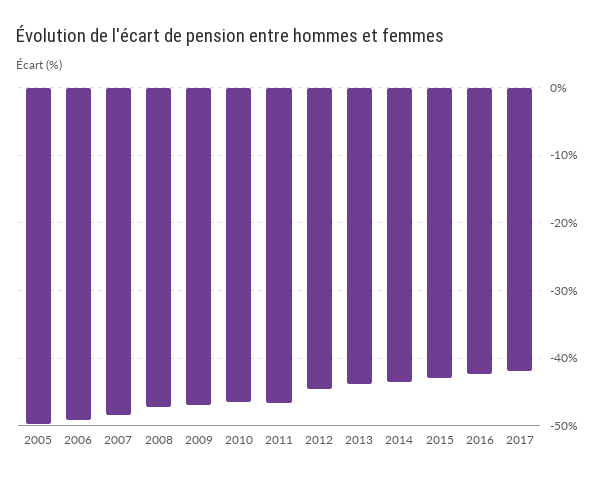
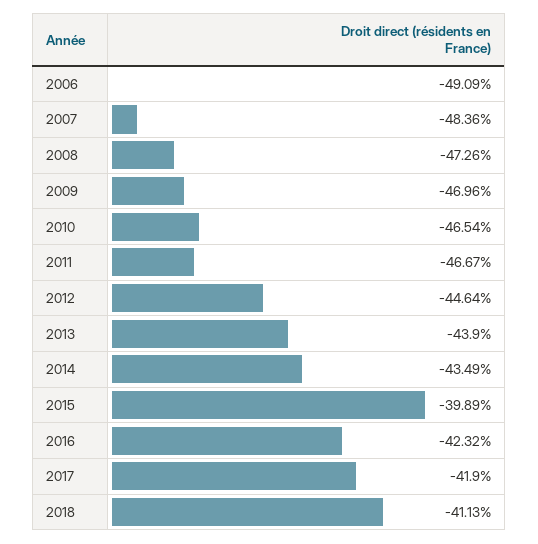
2005: -50 -> none
2015: -43 -> -39.89
2018: none -> -41.13

